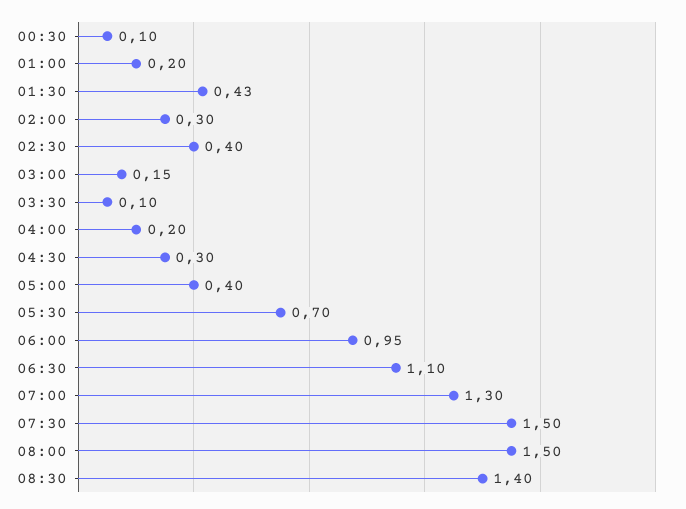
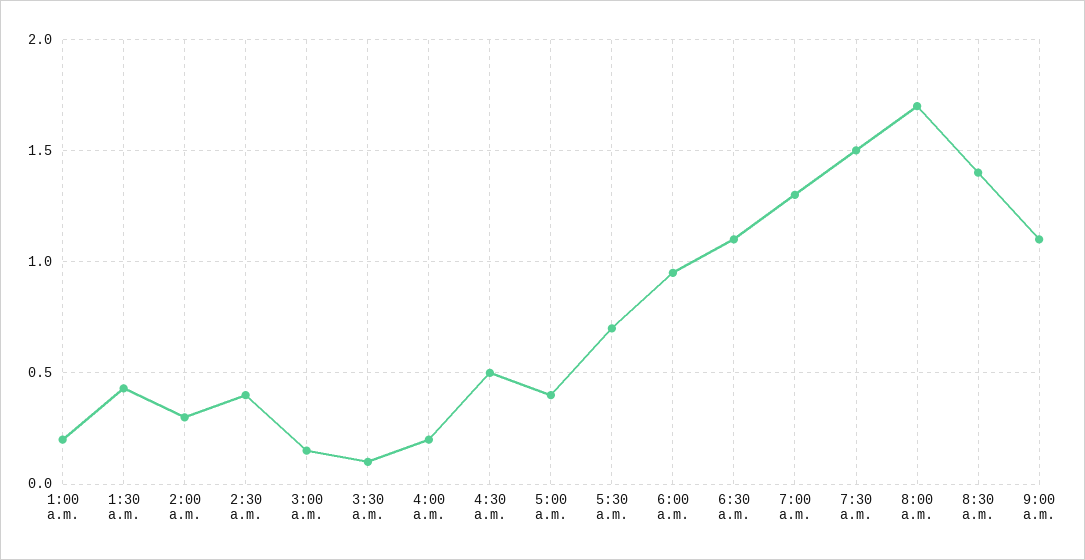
00:30: 0.1 -> none
04:30: 0.3 -> 0.5
08:00: 1.5 -> 1.7
9:00 a.m.: none -> 1.1

